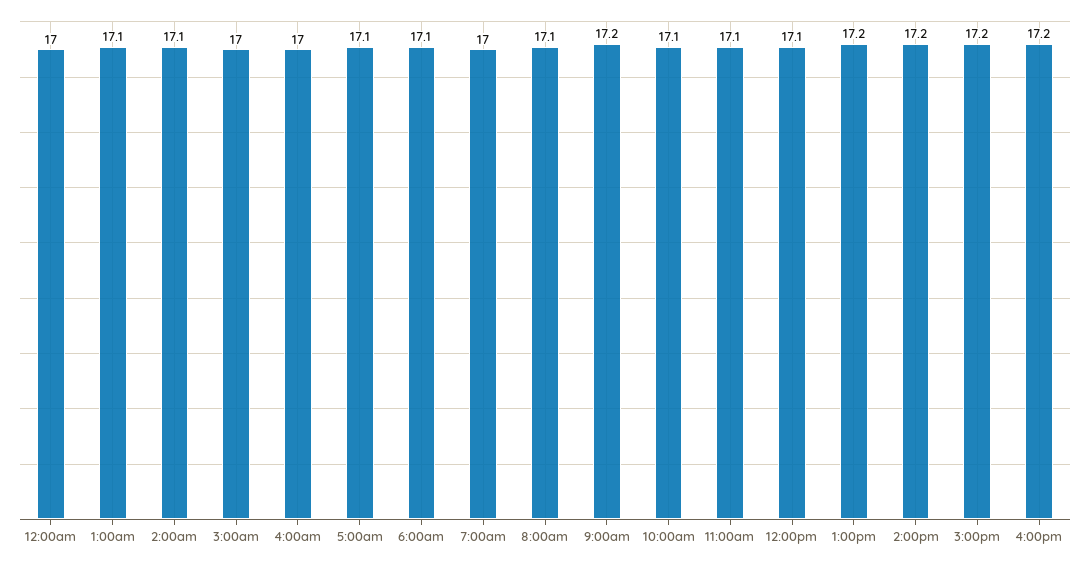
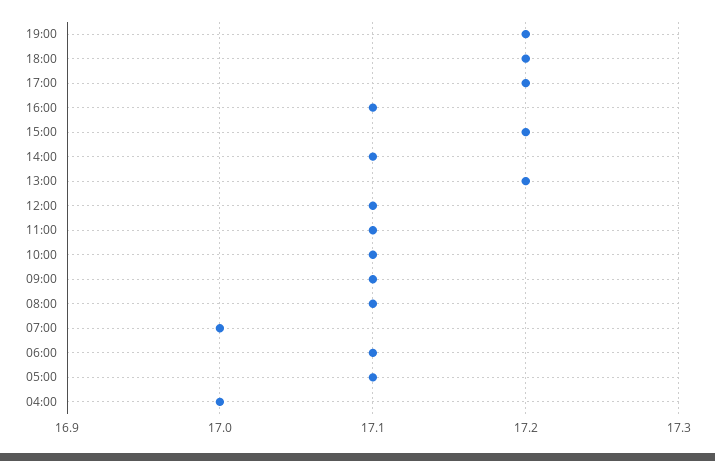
12:00am: 17 -> none
1:00am: 17.1 -> none
2:00am: 17.1 -> none
3:00am: 17 -> none
9:00am: 17.2 -> 17.1
2:00pm: 17.2 -> 17.1
4:00pm: 17.2 -> 17.1
19:00: none -> 17.2
18:00: none -> 17.2
17:00: none -> 17.2

